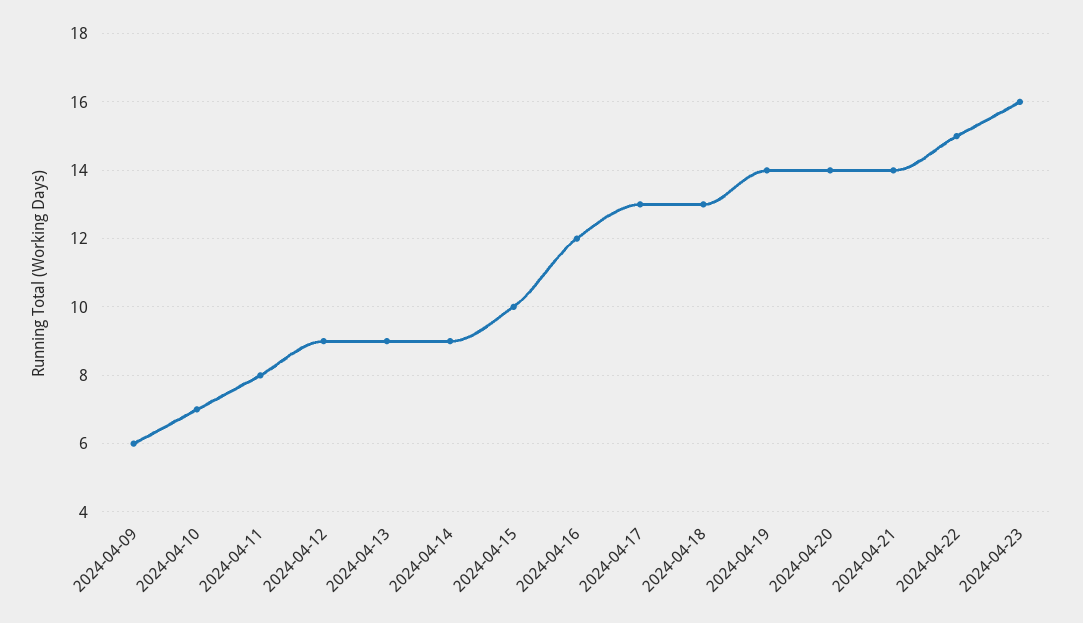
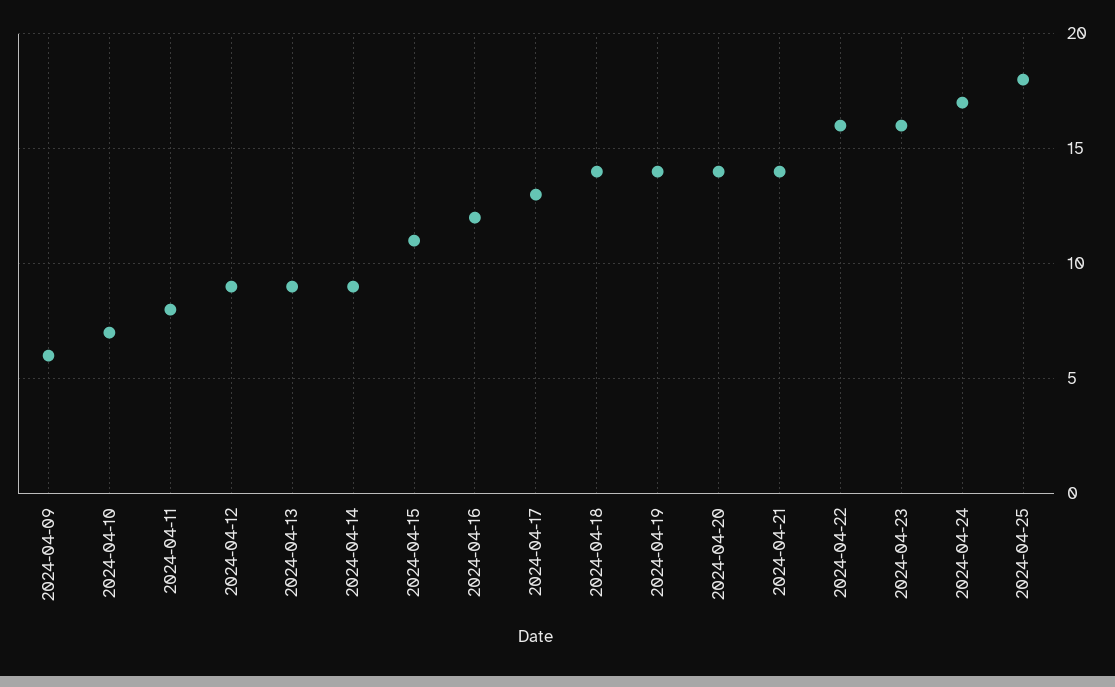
2024-04-15: 10 -> 11
2024-04-18: 13 -> 14
2024-04-22: 15 -> 16
2024-04-24: none -> 17
2024-04-25: none -> 18

